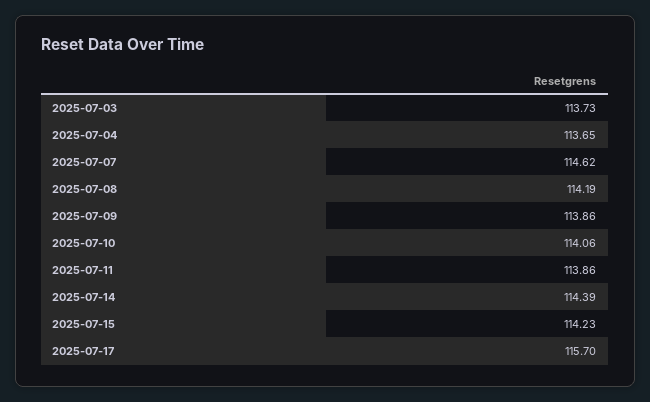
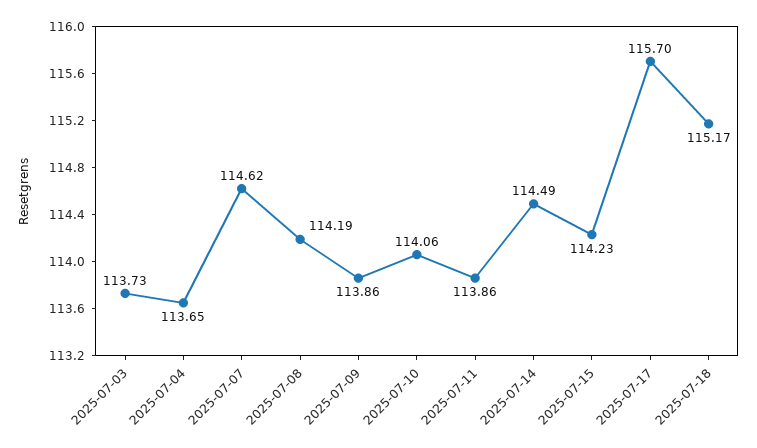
2025-07-14: 114.39 -> 114.49
2025-07-18: none -> 115.17

